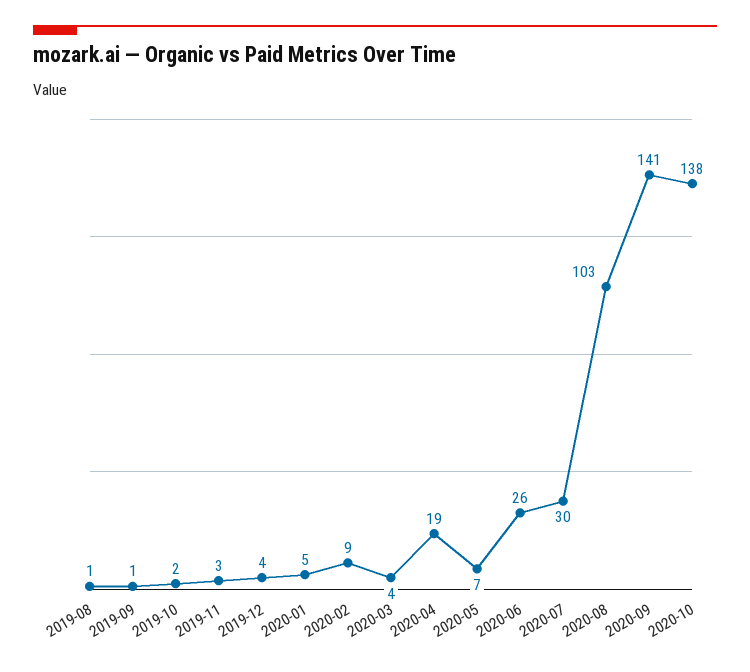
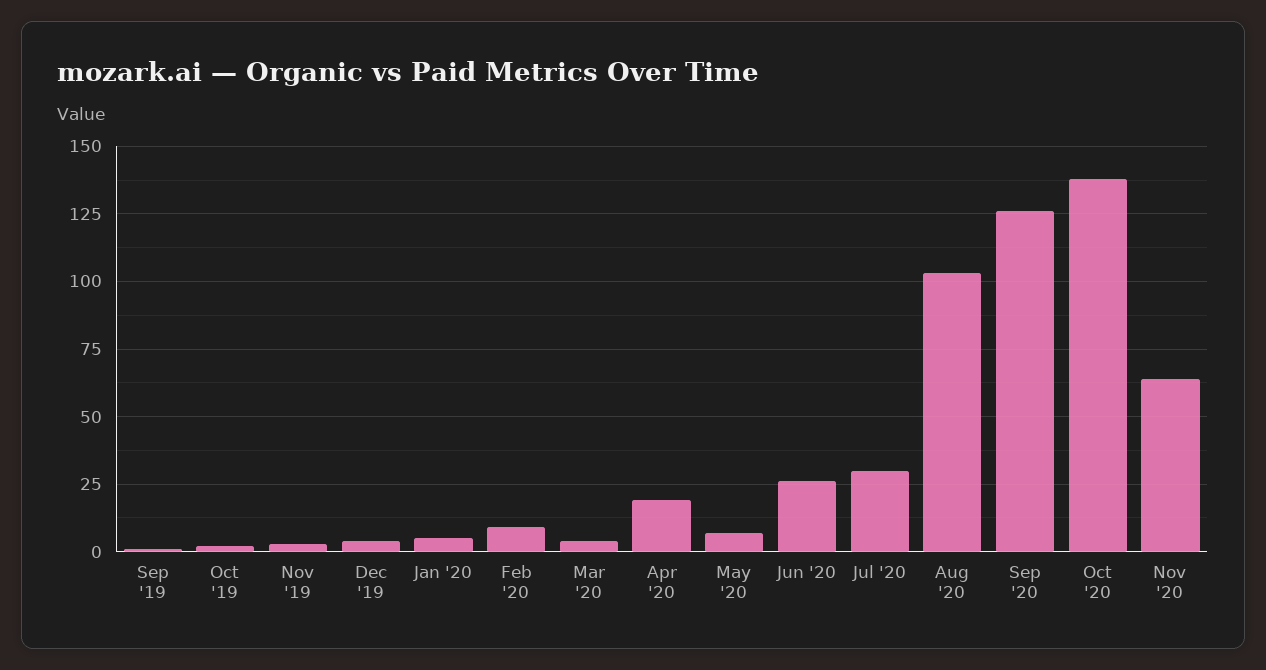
2019-08: 1 -> none
2020-09: 141 -> 125
Nov '20: none -> 65

